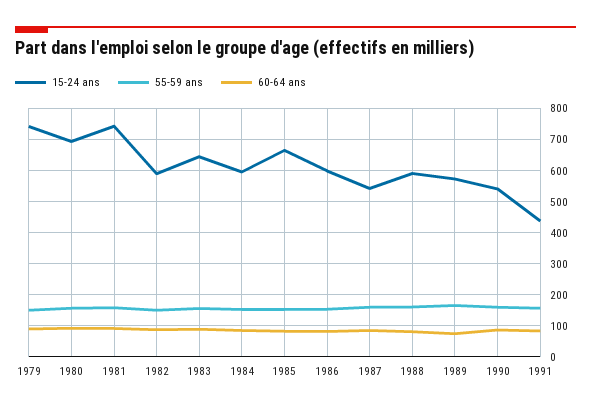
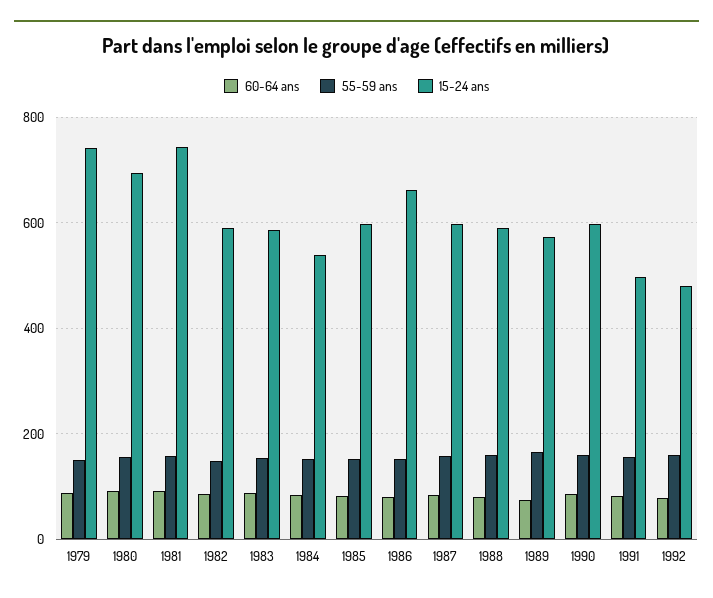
15-24 ans, 1983: 640 -> 580
15-24 ans, 1984: 600 -> 540
15-24 ans, 1985: 660 -> 600
15-24 ans, 1986: 600 -> 660
15-24 ans, 1987: 540 -> 600
15-24 ans, 1990: 540 -> 600
15-24 ans, 1991: 440 -> 500
60-64 ans, 1992: none -> 80
55-59 ans, 1992: none -> 160
15-24 ans, 1992: none -> 480

